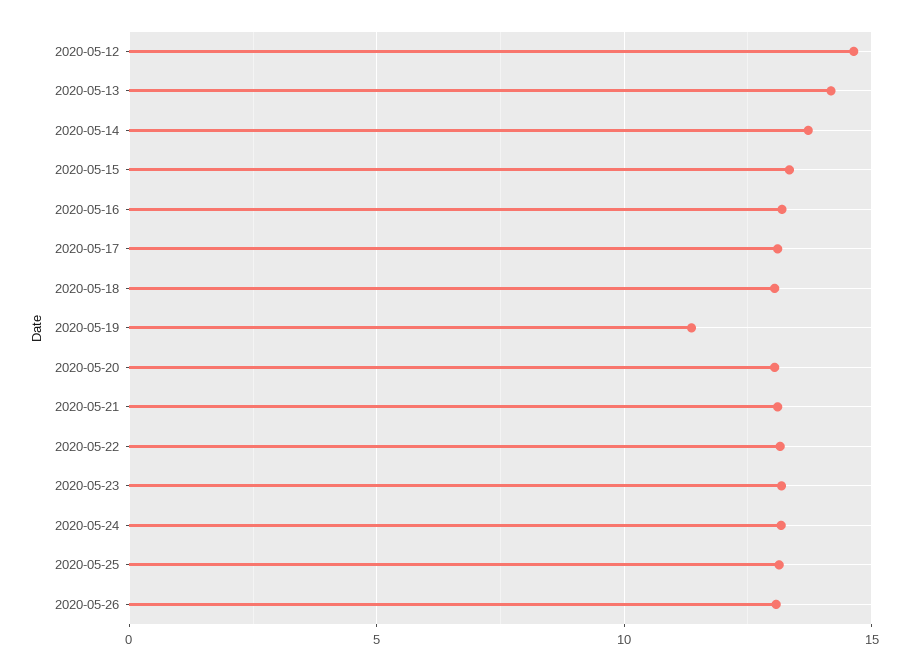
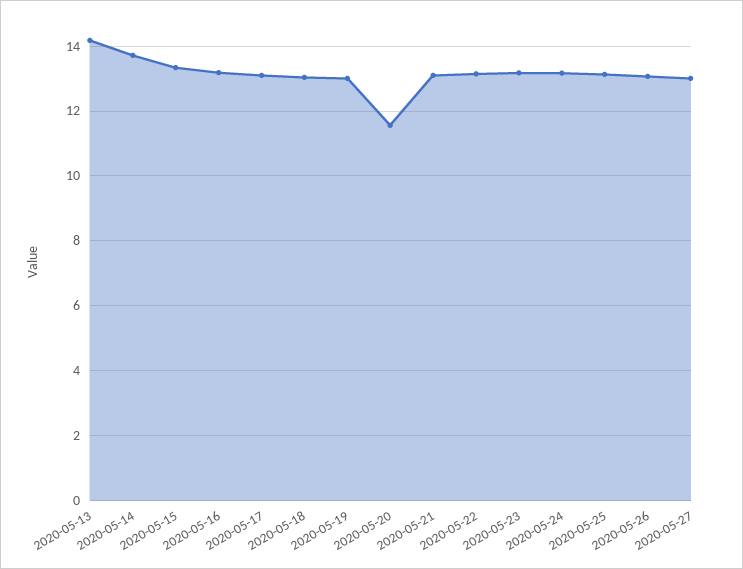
2020-05-12: 14.5 -> none
2020-05-19: 11.5 -> 13
2020-05-20: 13 -> 11.6
2020-05-27: none -> 13

